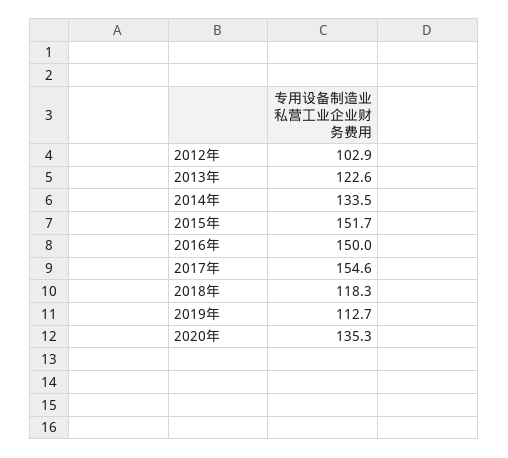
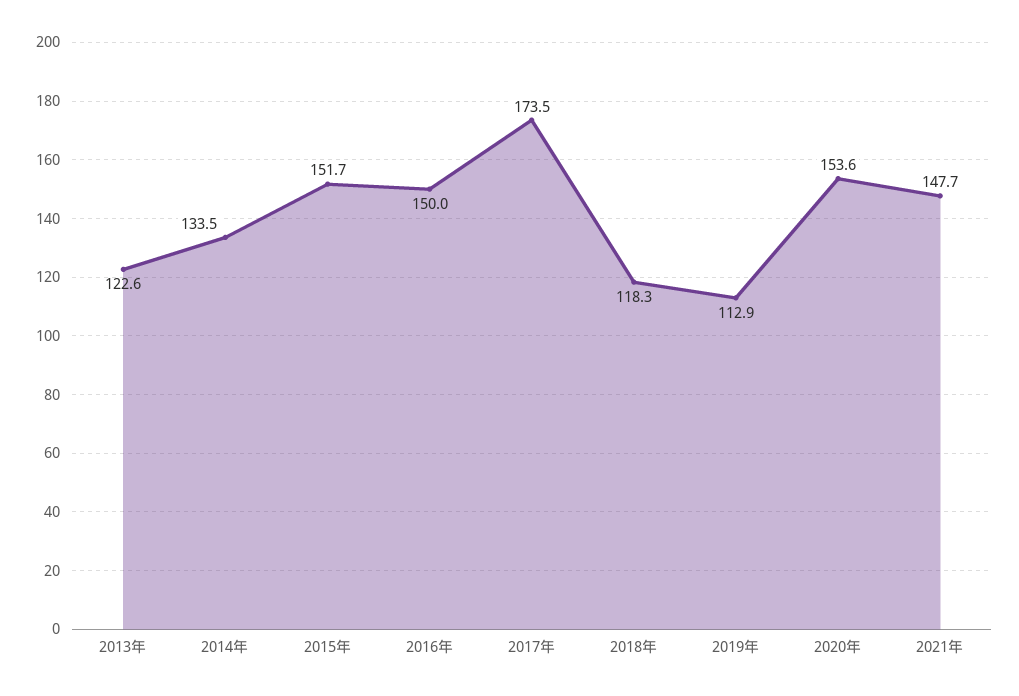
2012年: 102.9 -> none
2017年: 154.6 -> 173.5
2019年: 112.7 -> 112.9
2020年: 135.3 -> 153.6
2021年: none -> 147.7

